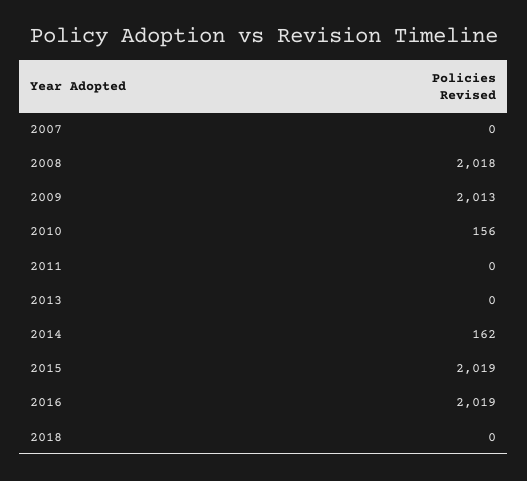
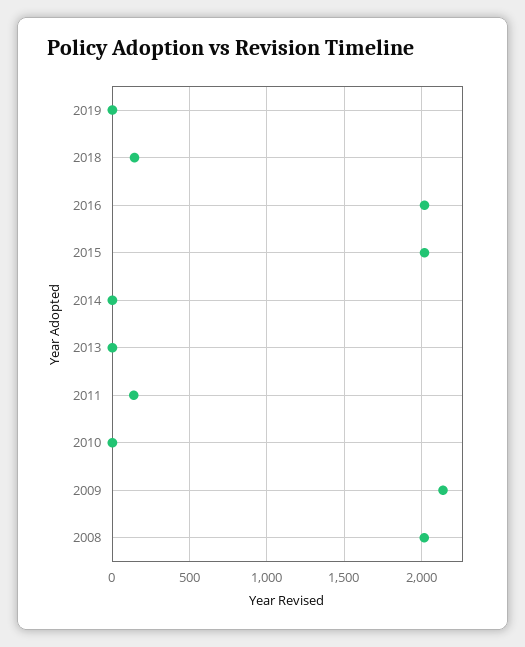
2007: 0 -> none
2009: 2013 -> 2150
2010: 156 -> 0
2011: 0 -> 150
2014: 162 -> 0
2018: 0 -> 150
2019: none -> 0

